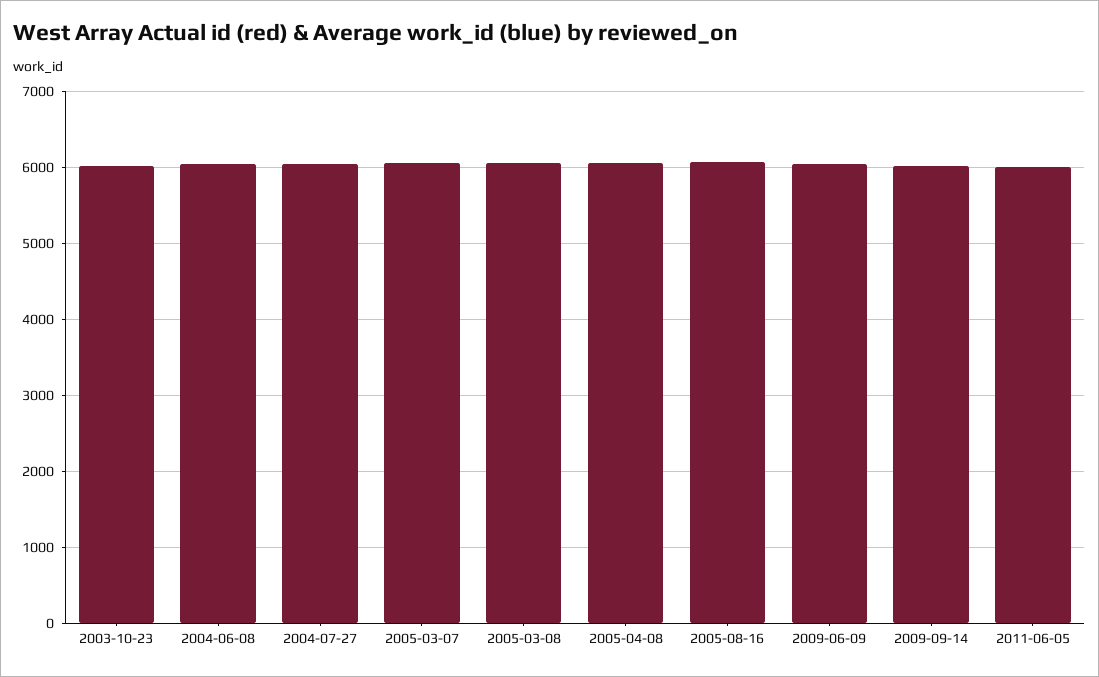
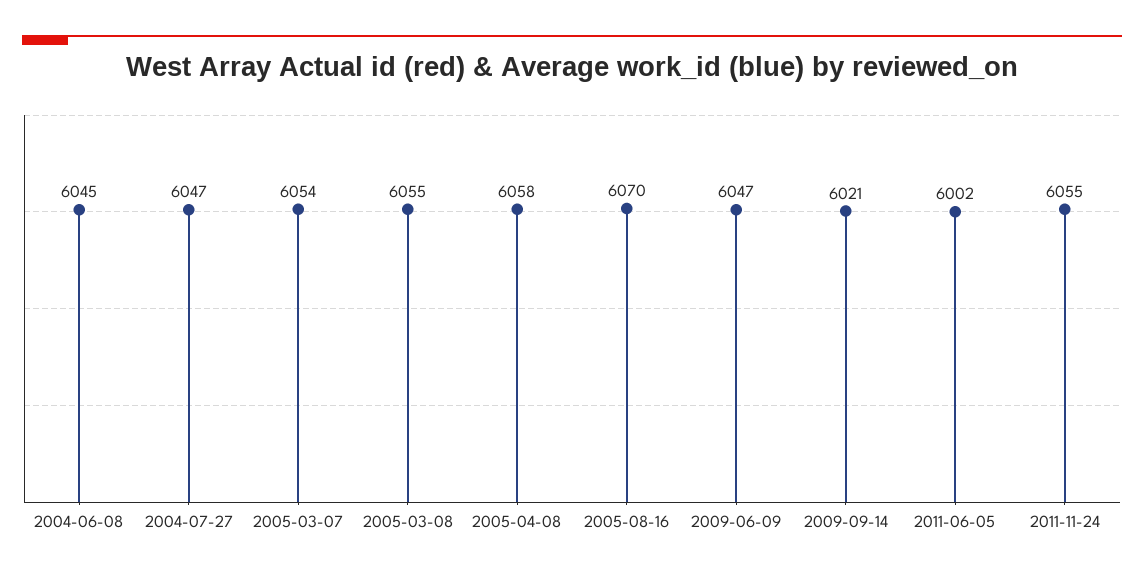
2003-10-23: 6000 -> none
2011-11-24: none -> 6055

